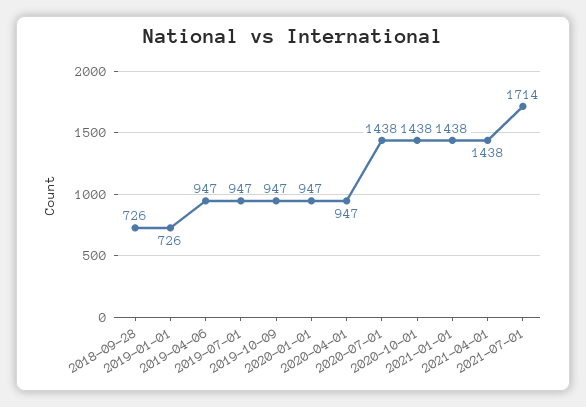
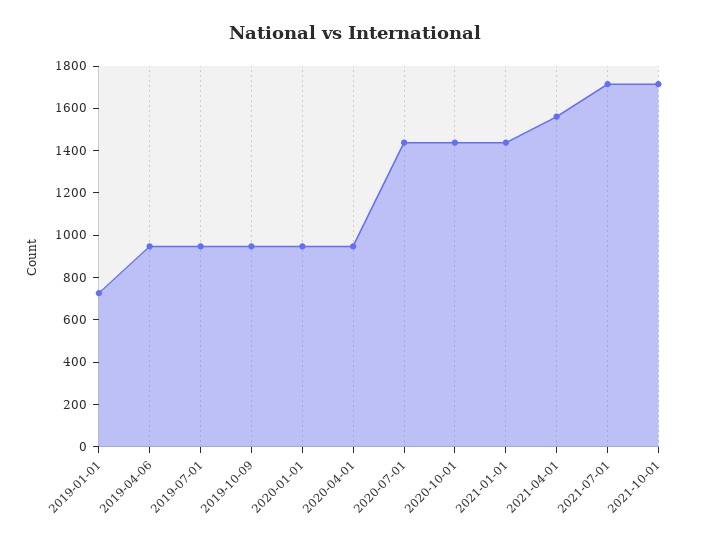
2018-09-28: 726 -> none
2021-04-01: 1438 -> 1550
2021-10-01: none -> 1700

